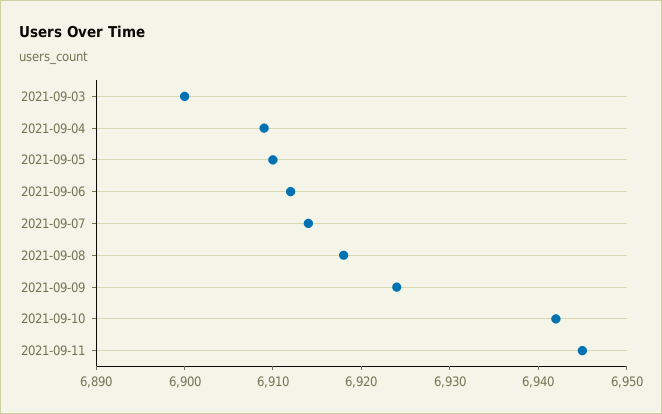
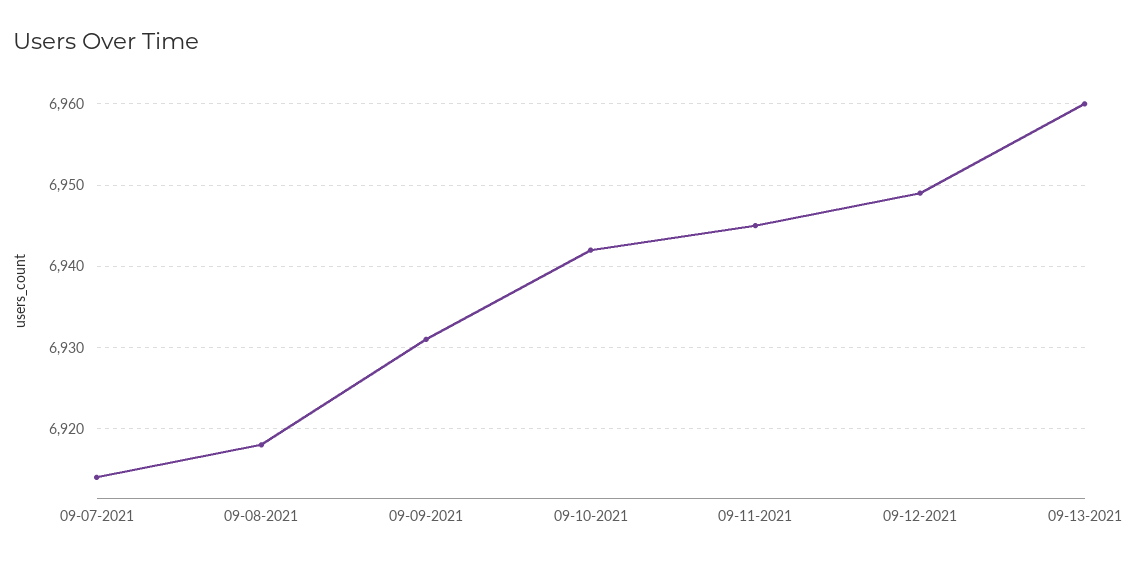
2021-09-03: 6900 -> none
2021-09-04: 6909 -> none
2021-09-05: 6910 -> none
2021-09-06: 6912 -> none
2021-09-09: 6924 -> 6931
09-12-2021: none -> 6949
09-13-2021: none -> 6960

